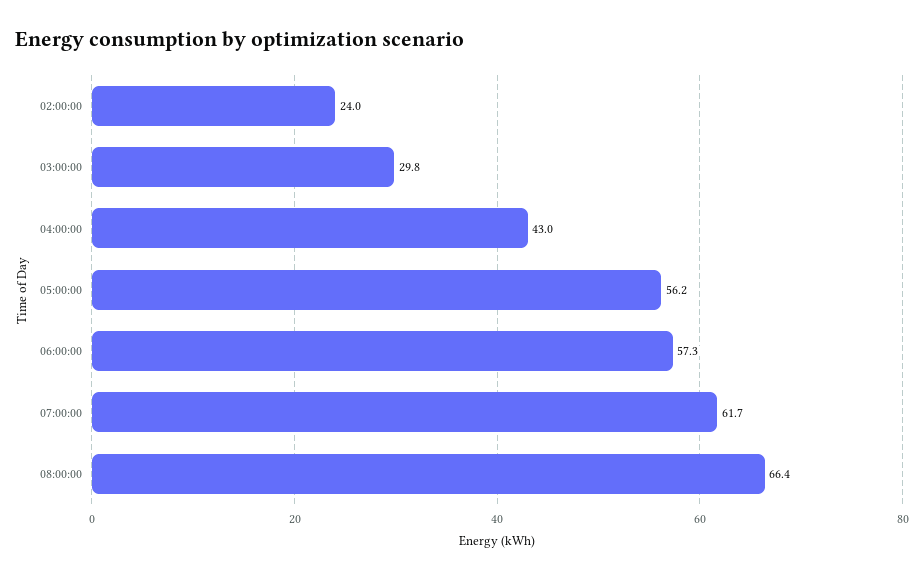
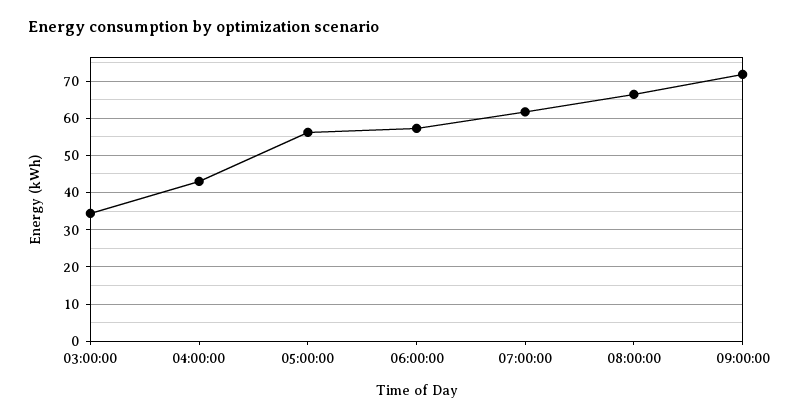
02:00:00: 24 -> none
03:00:00: 29.8 -> 34
09:00:00: none -> 72

